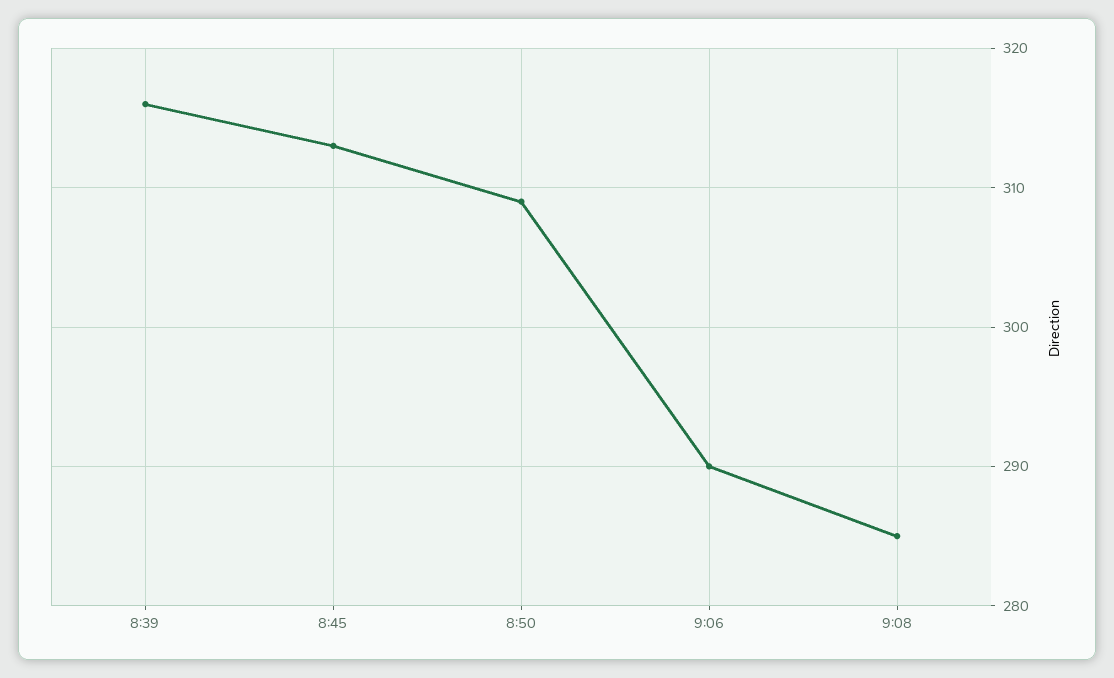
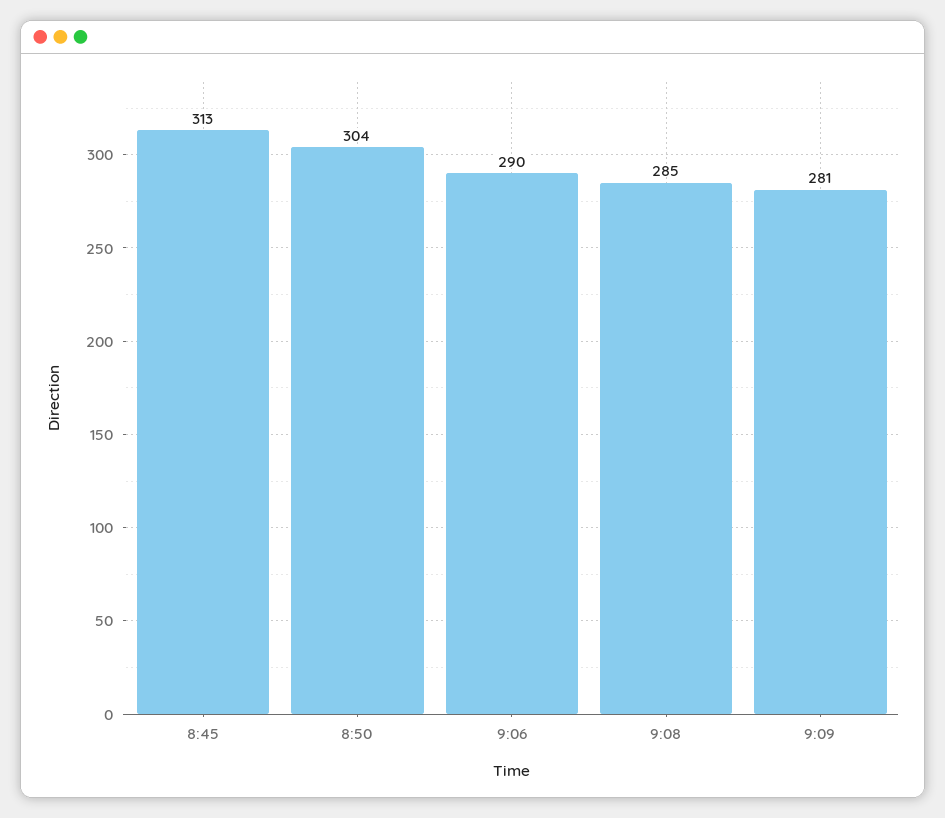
8:39: 316 -> none
8:50: 309 -> 304
9:09: none -> 281

